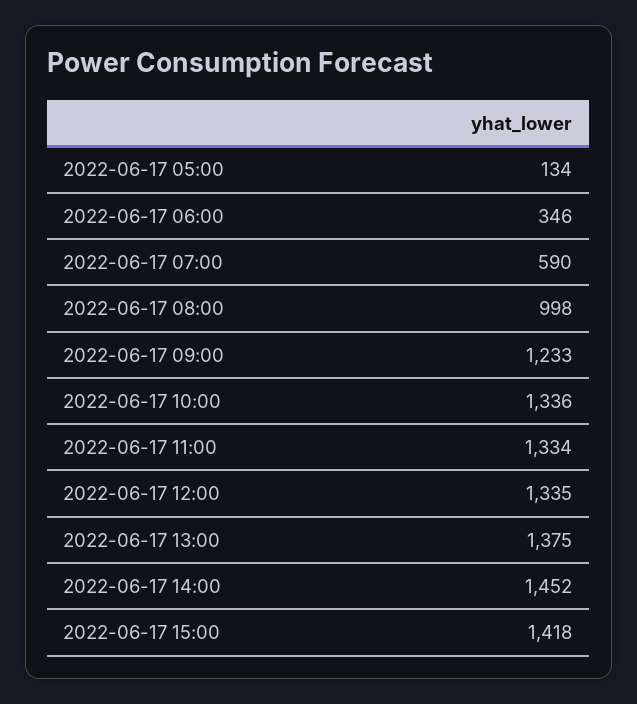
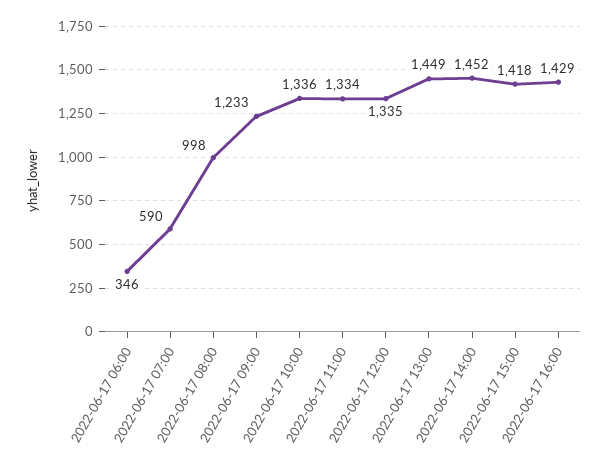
2022-06-17 05:00: 134 -> none
2022-06-17 13:00: 1375 -> 1449
2022-06-17 16:00: none -> 1429

